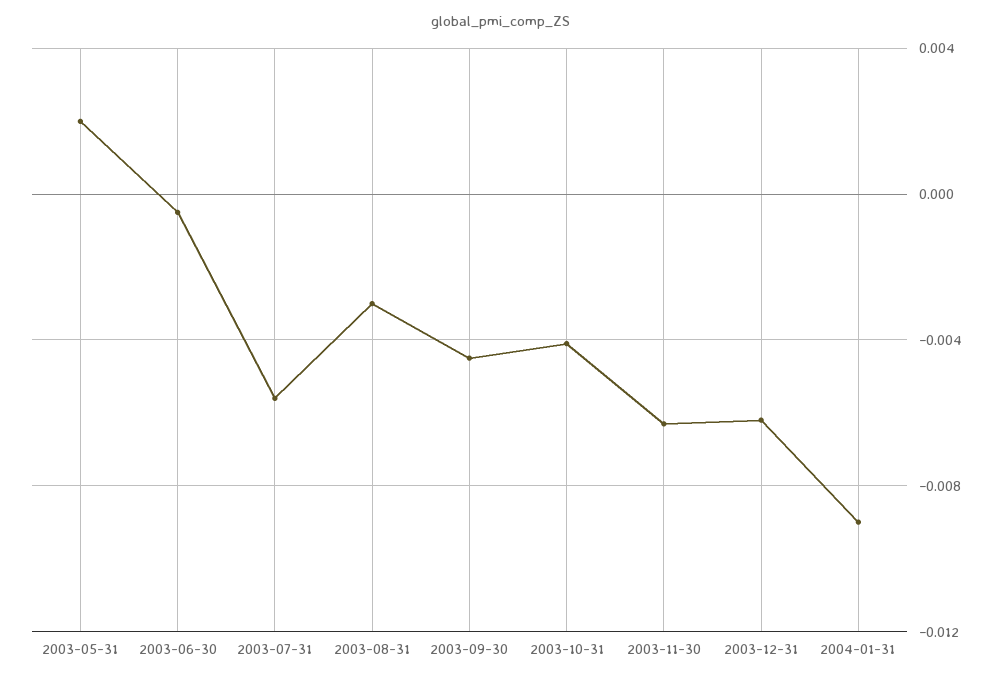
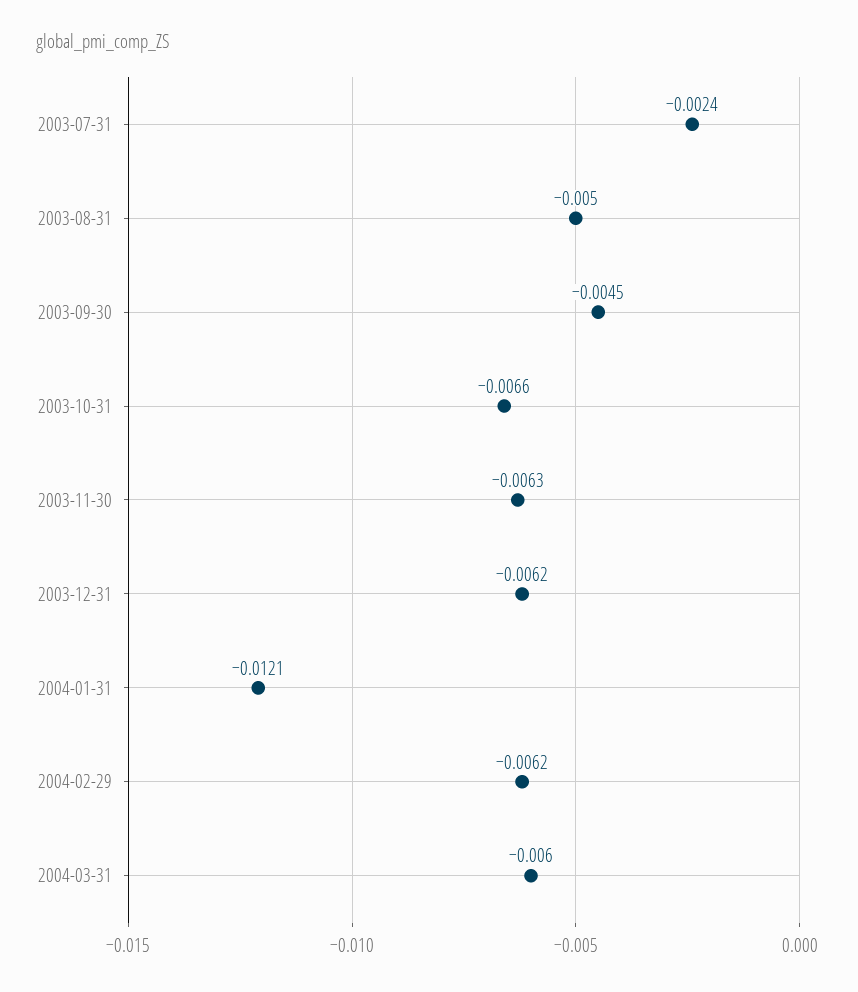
2003-05-31: 0.002 -> none
2003-06-30: -0.0005 -> none
2003-07-31: -0.0055 -> -0.0024
2003-08-31: -0.003 -> -0.005
2003-10-31: -0.004 -> -0.0066
2004-01-31: -0.009 -> -0.0121
2004-02-29: none -> -0.0062
2004-03-31: none -> -0.006

